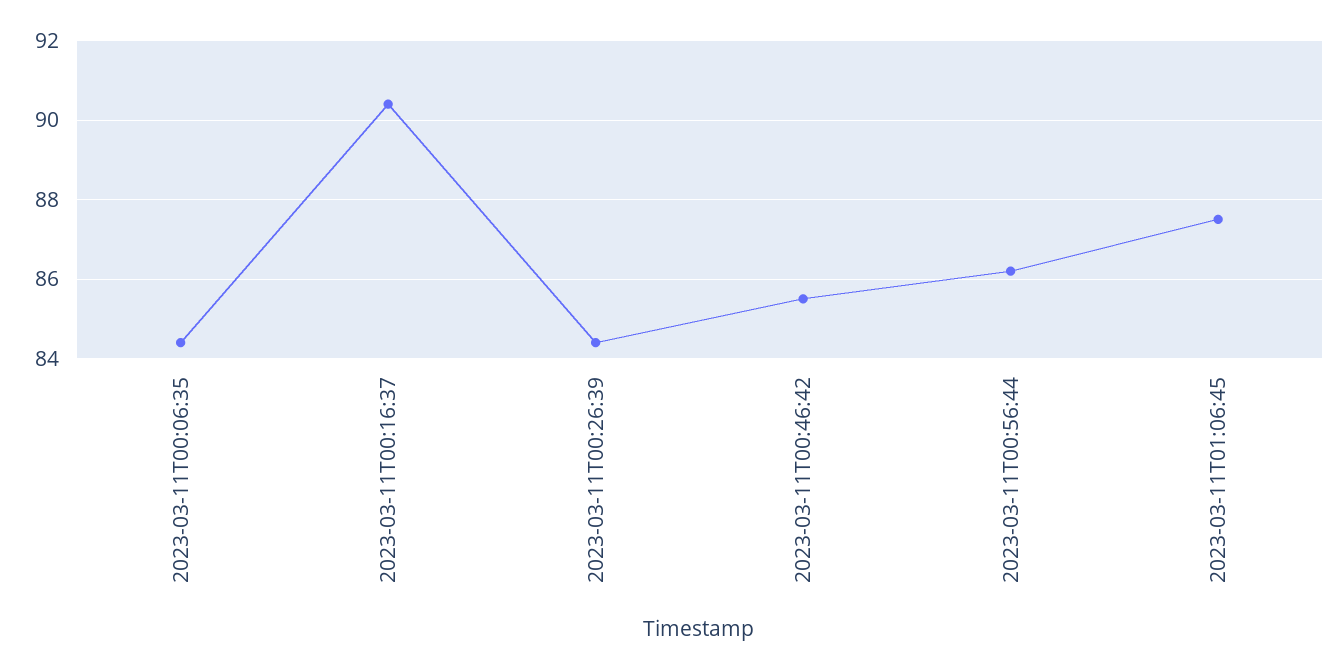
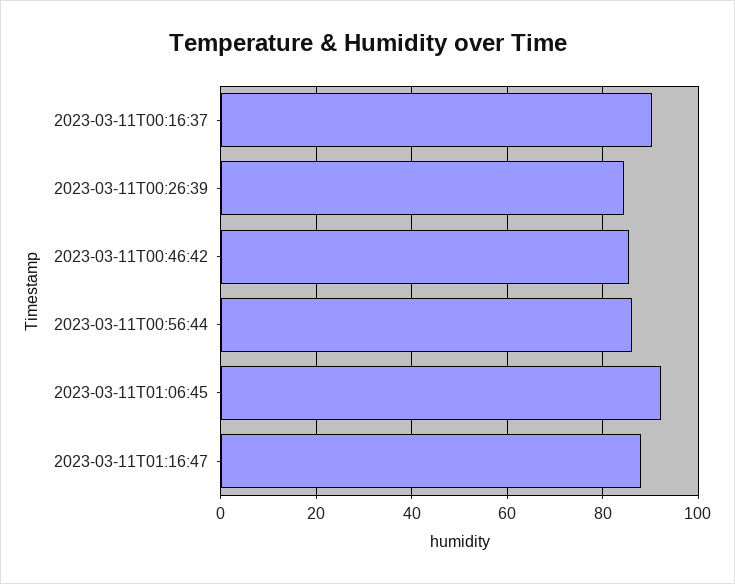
2023-03-11T00:06:35: 84.5 -> none
2023-03-11T01:06:45: 87.5 -> 92
2023-03-11T01:16:47: none -> 88

